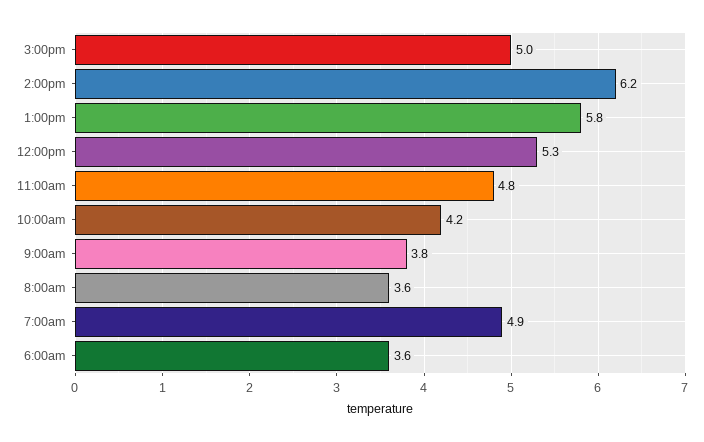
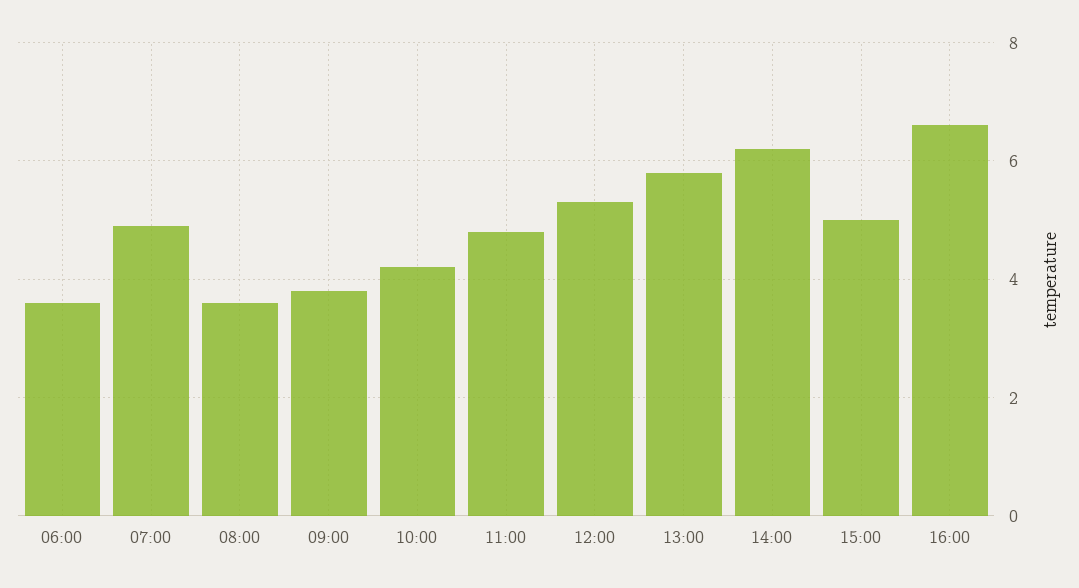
16:00: none -> 6.5

